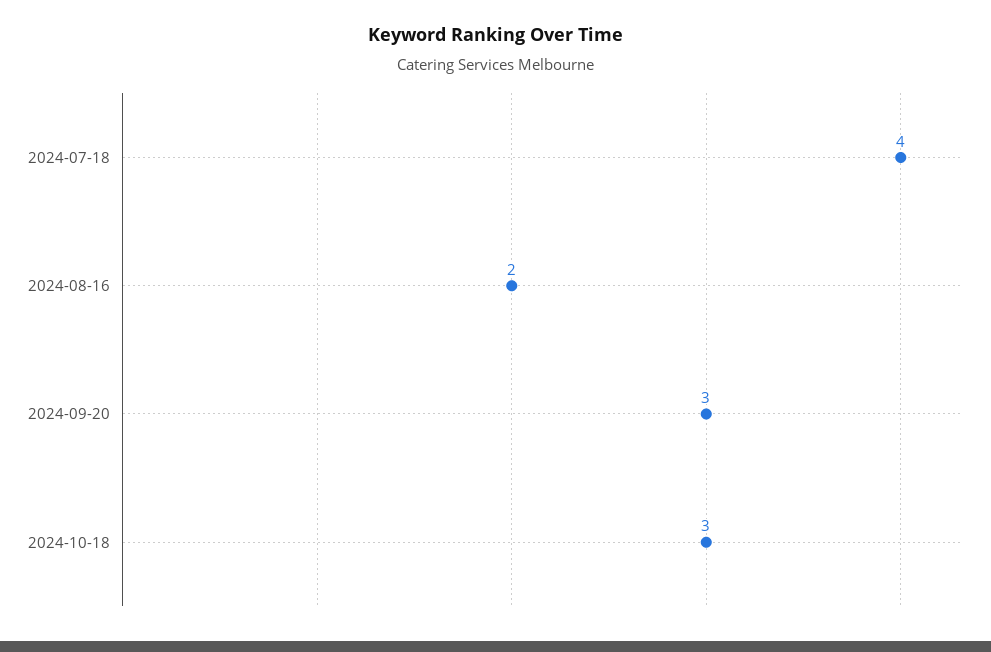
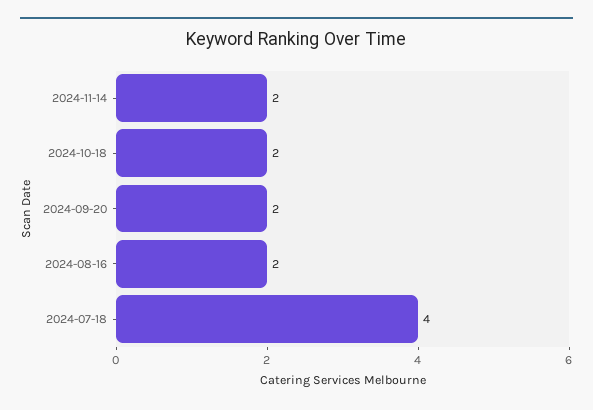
2024-09-20: 3 -> 2
2024-10-18: 3 -> 2
2024-11-14: none -> 2

